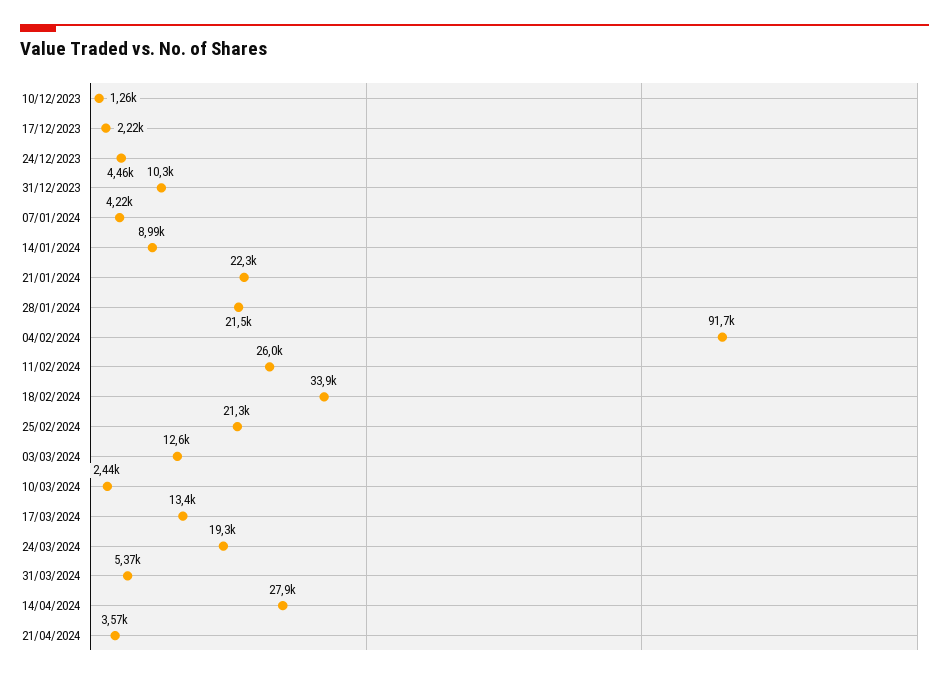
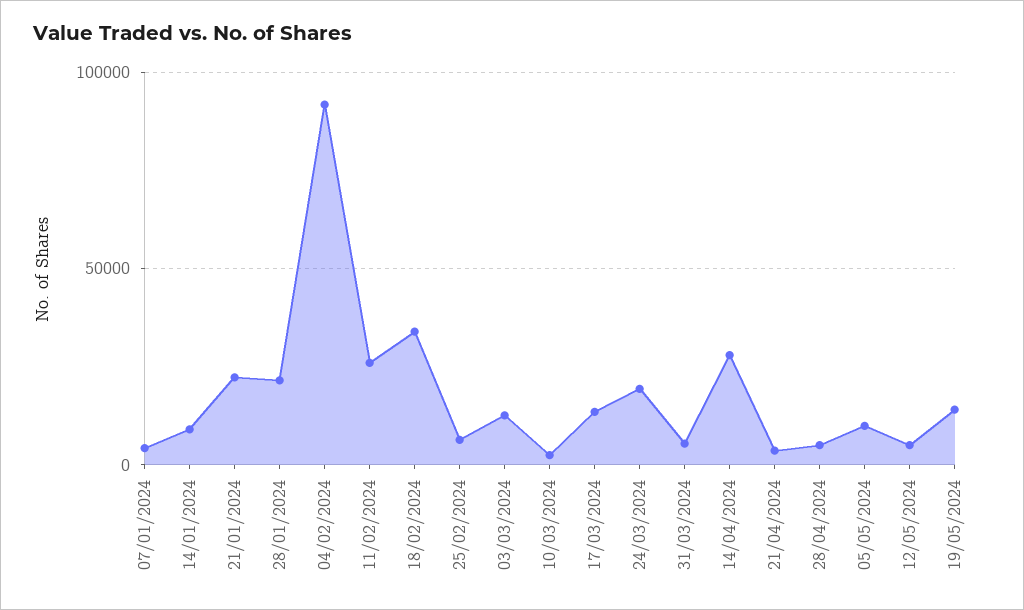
10/12/2023: 1260 -> none
17/12/2023: 2220 -> none
24/12/2023: 4460 -> none
31/12/2023: 10300 -> none
25/02/2024: 21300 -> 5000
28/04/2024: none -> 5000
05/05/2024: none -> 10000
12/05/2024: none -> 5000
19/05/2024: none -> 15000

